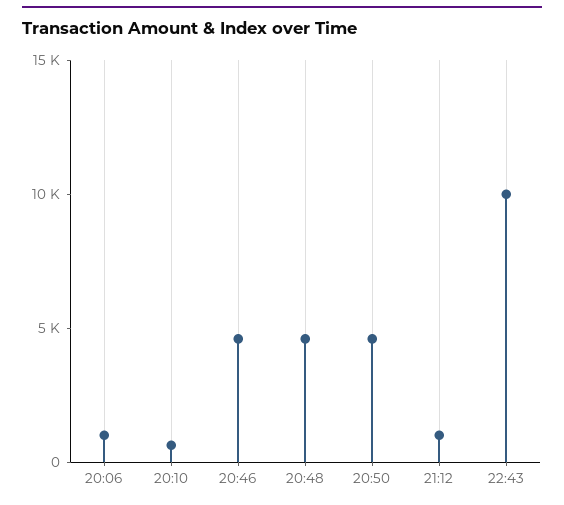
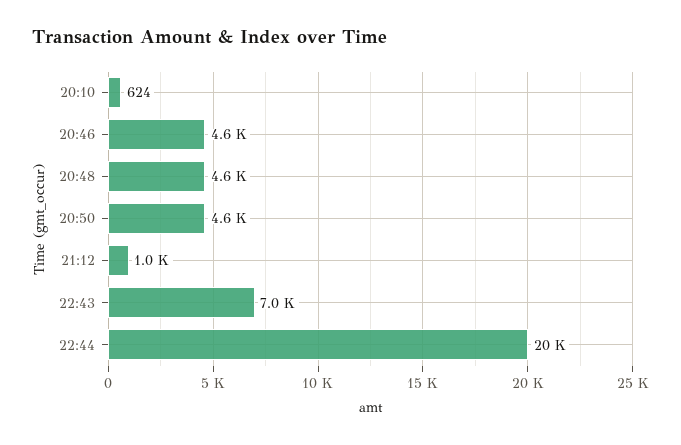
20:06: 1000 -> none
22:43: 10000 -> 7000
22:44: none -> 20000

